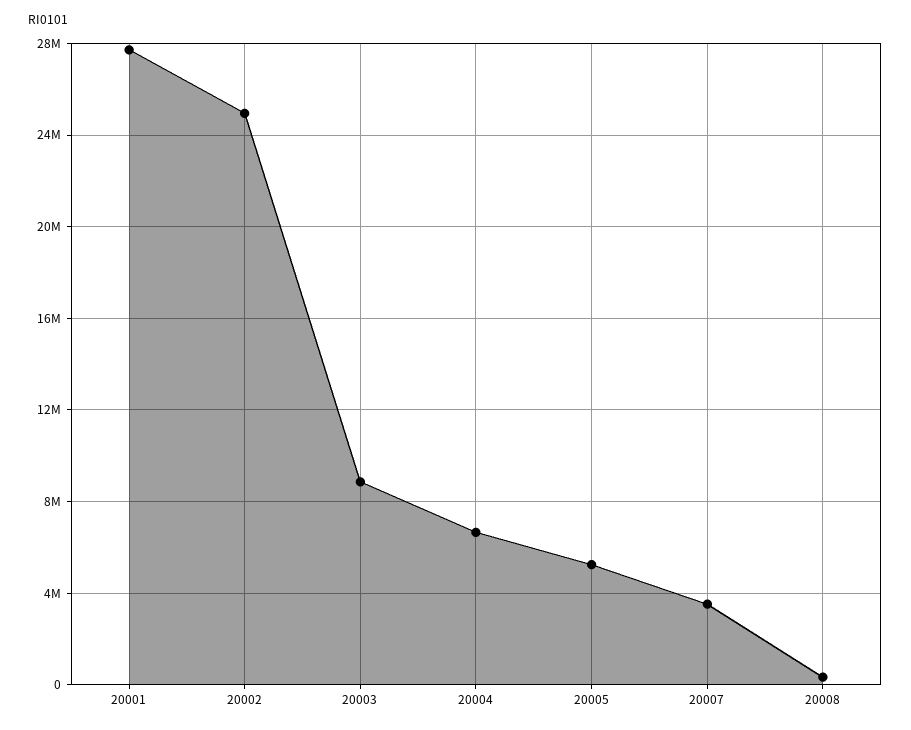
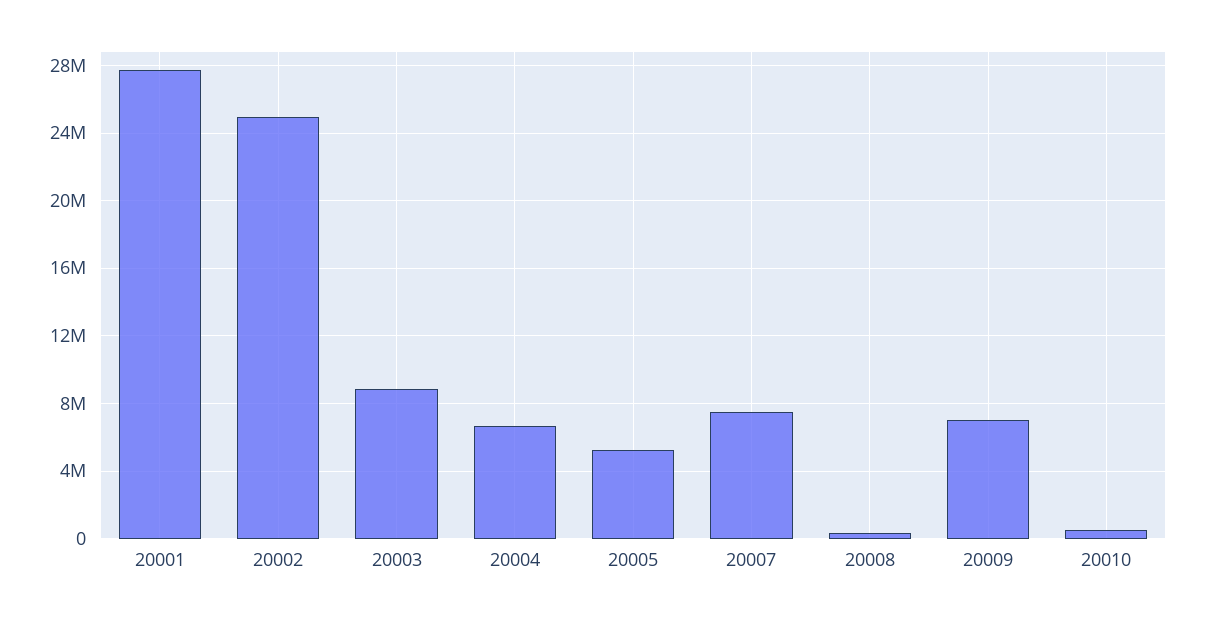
20007: 3500000 -> 7500000
20009: none -> 7000000
20010: none -> 500000

